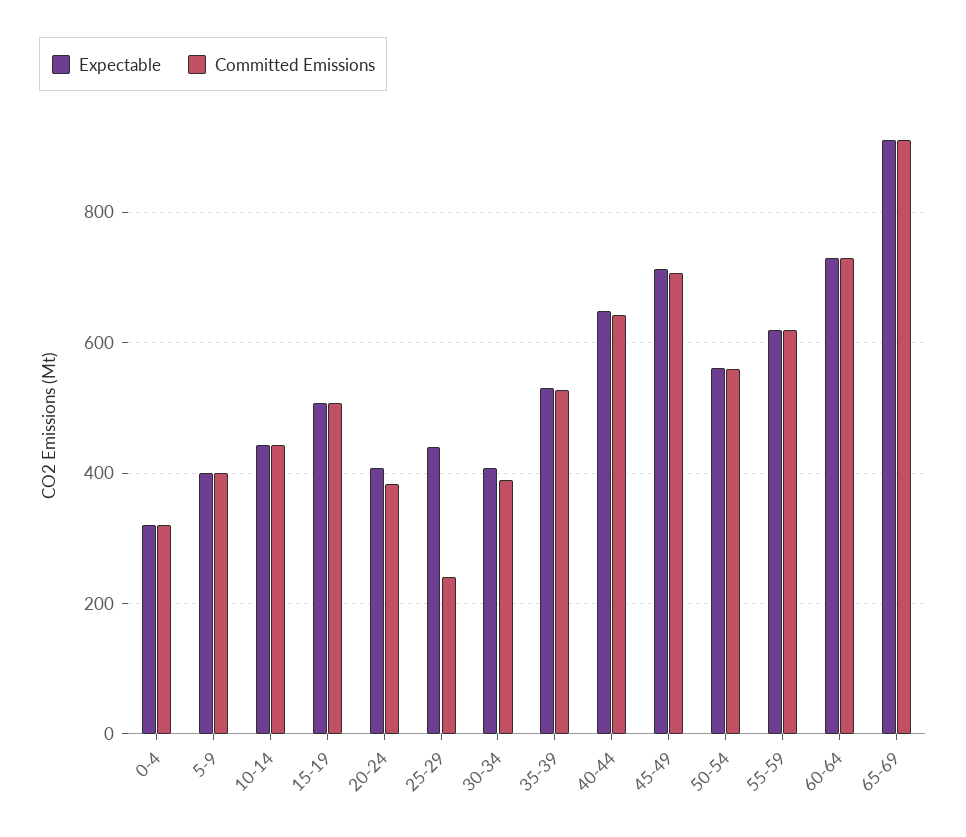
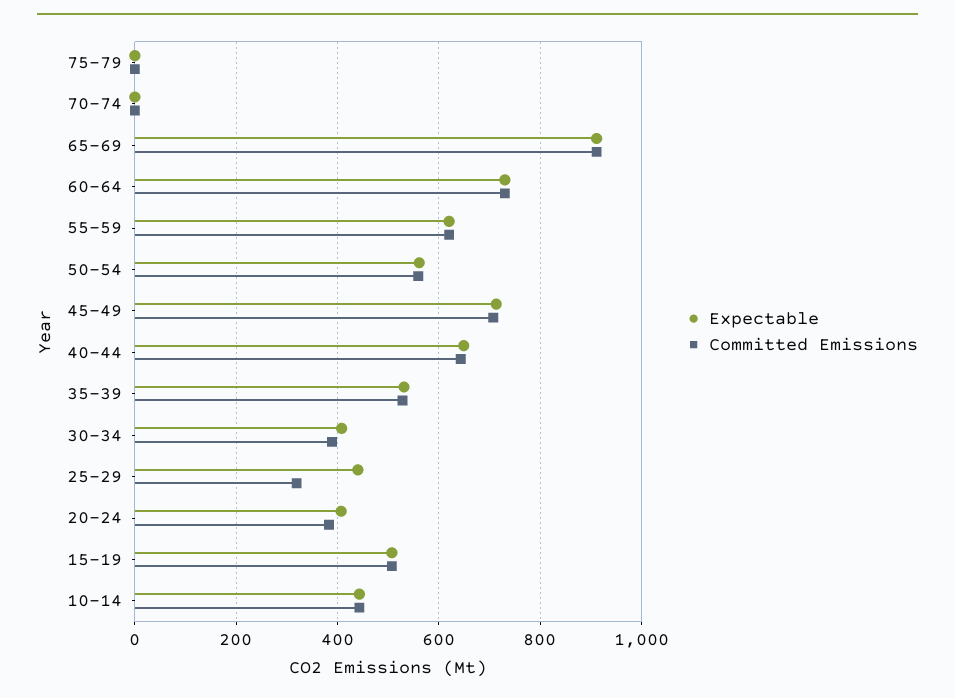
Expectable, 0-4: 320 -> none
Committed Emissions, 0-4: 320 -> none
Expectable, 5-9: 400 -> none
Committed Emissions, 5-9: 400 -> none
Committed Emissions, 25-29: 240 -> 320
Expectable, 75-79: none -> 0
Committed Emissions, 75-79: none -> 0
Expectable, 70-74: none -> 0
Committed Emissions, 70-74: none -> 0

